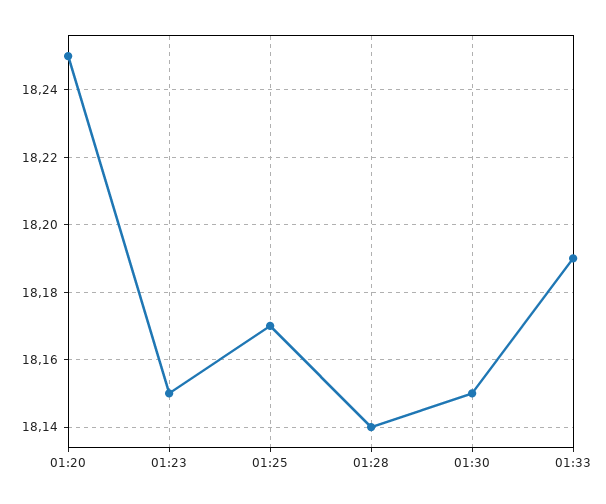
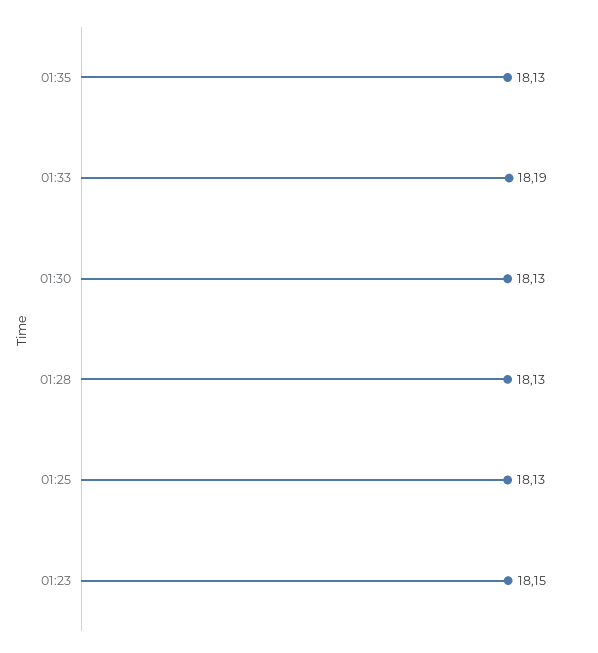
01:20: 18.25 -> none
01:25: 18.17 -> 18.13
01:28: 18.14 -> 18.13
01:30: 18.15 -> 18.13
01:35: none -> 18.13

